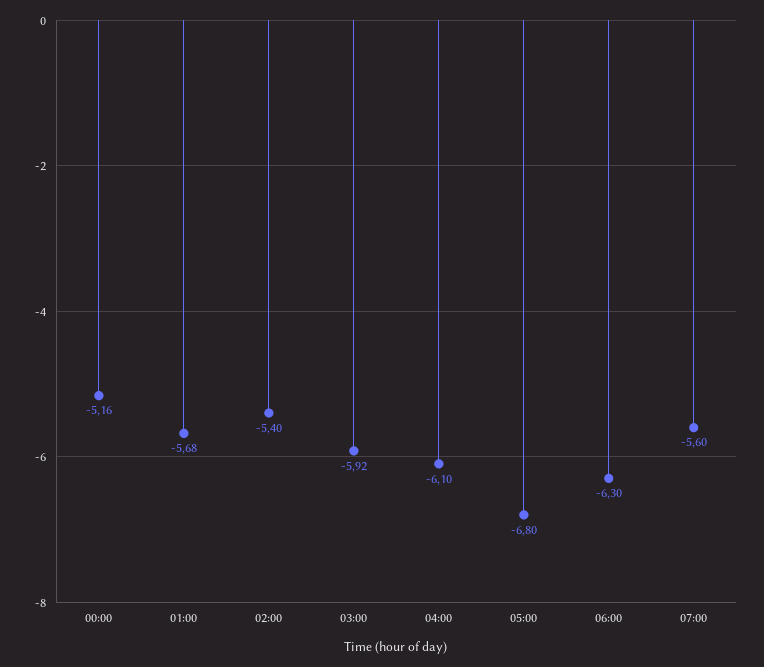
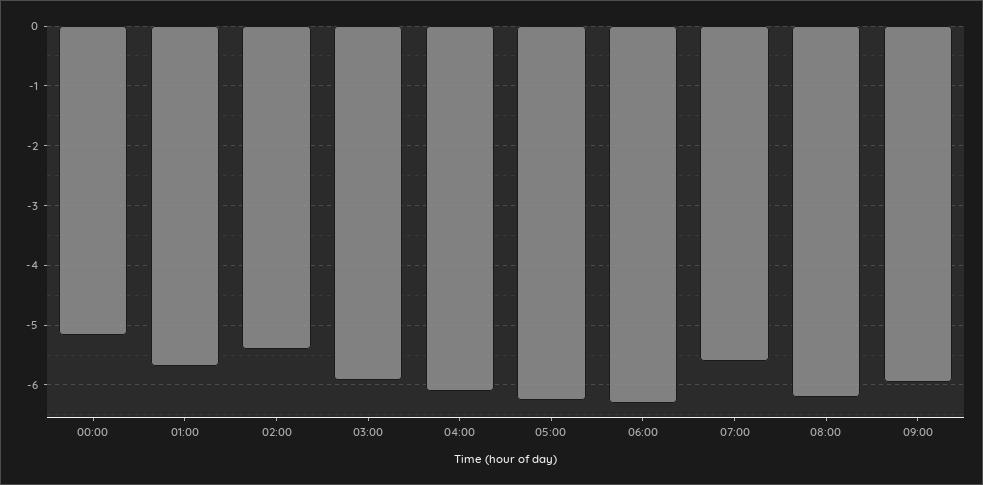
05:00: -6.8 -> -6.2
08:00: none -> -6.2
09:00: none -> -6

